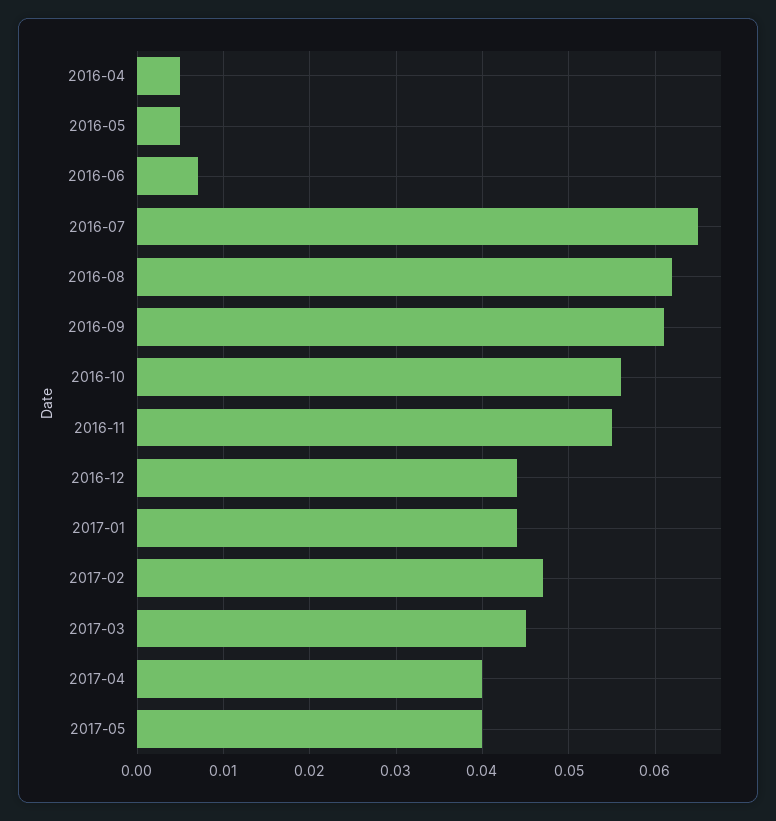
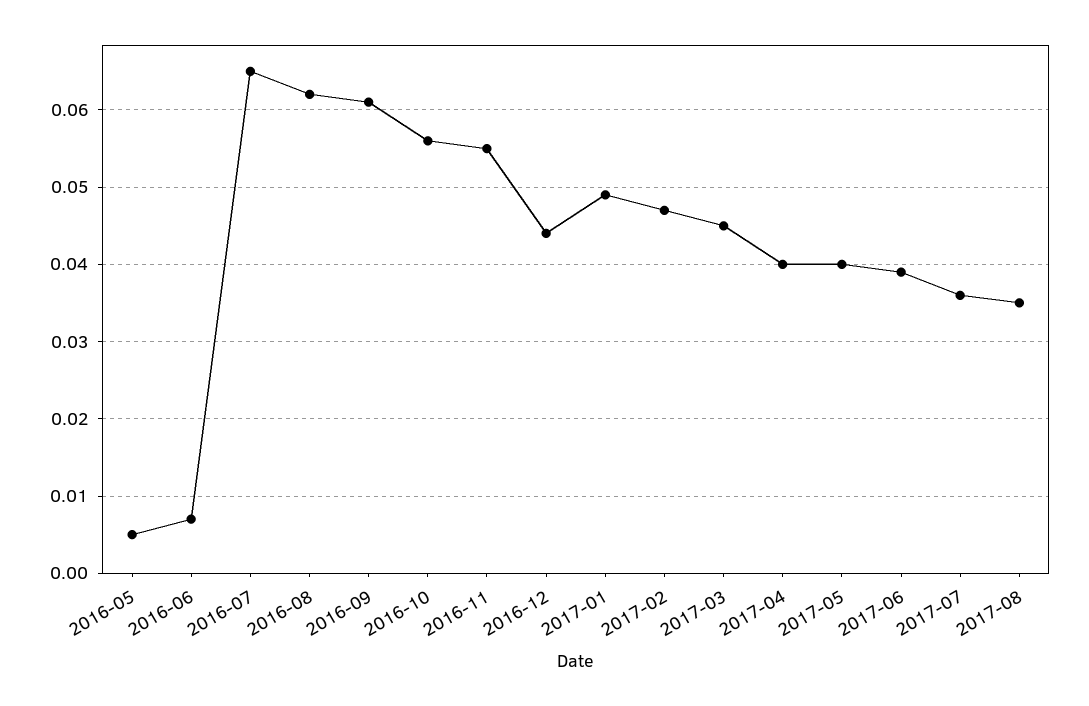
2016-04: 0.005 -> none
2017-01: 0.044 -> 0.049
2017-06: none -> 0.039
2017-07: none -> 0.036
2017-08: none -> 0.035

